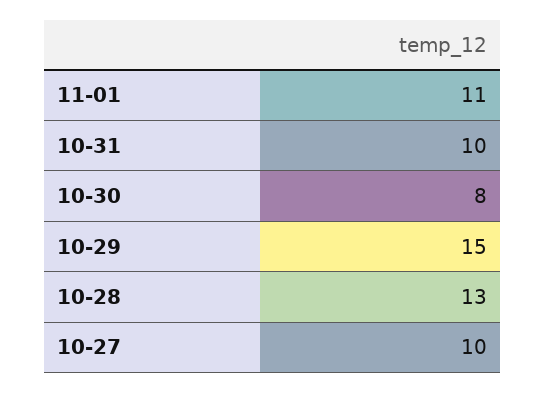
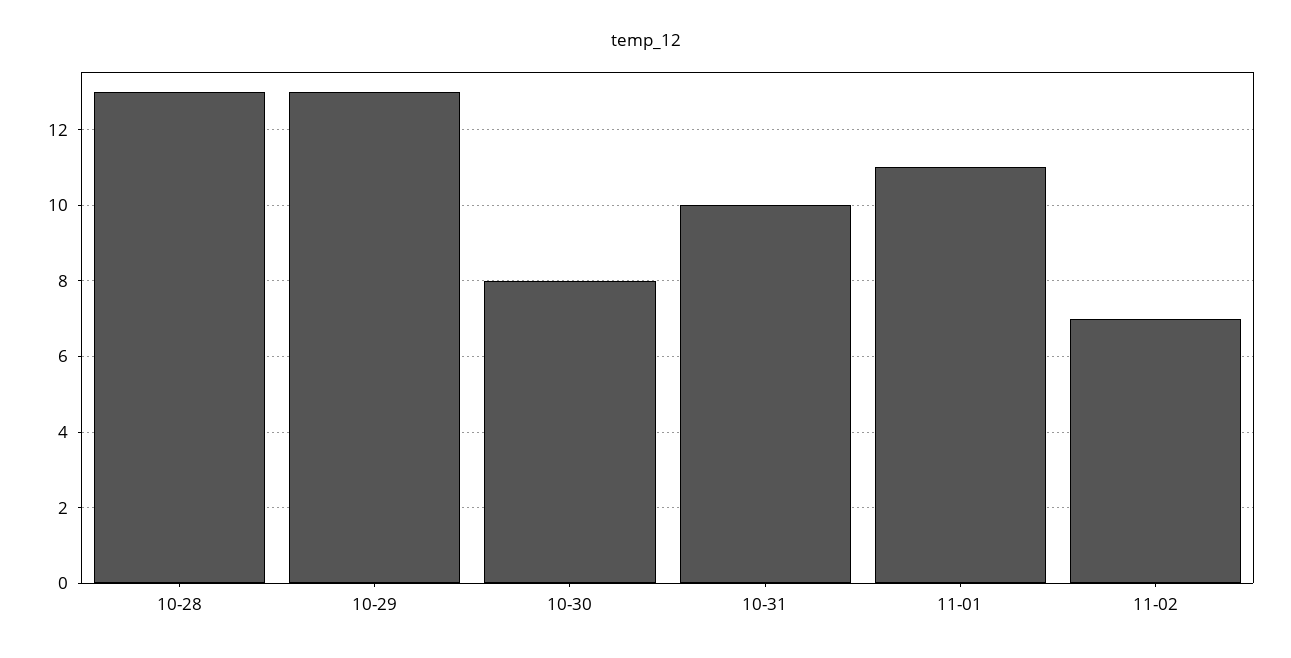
10-29: 15 -> 13
10-27: 10 -> none
11-02: none -> 7

